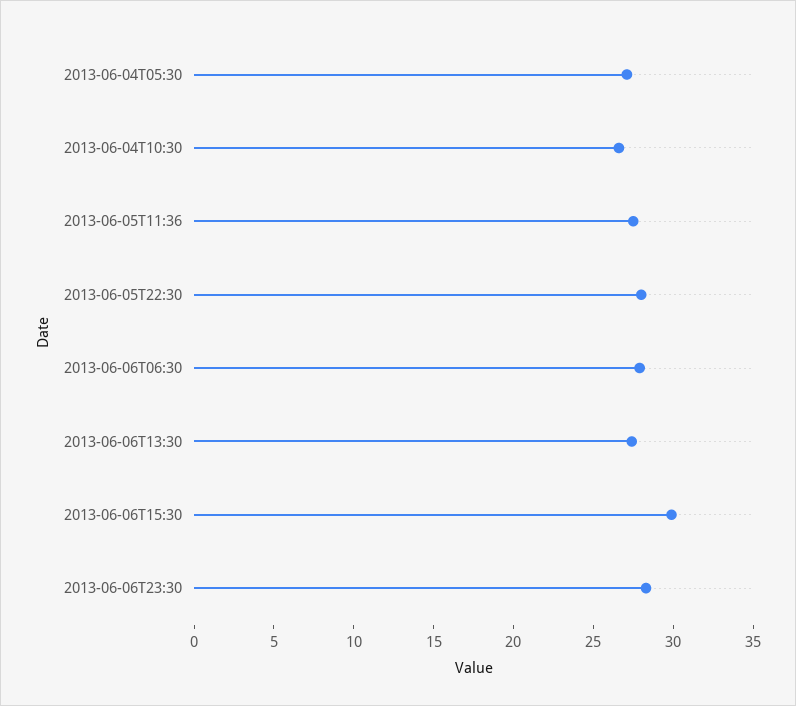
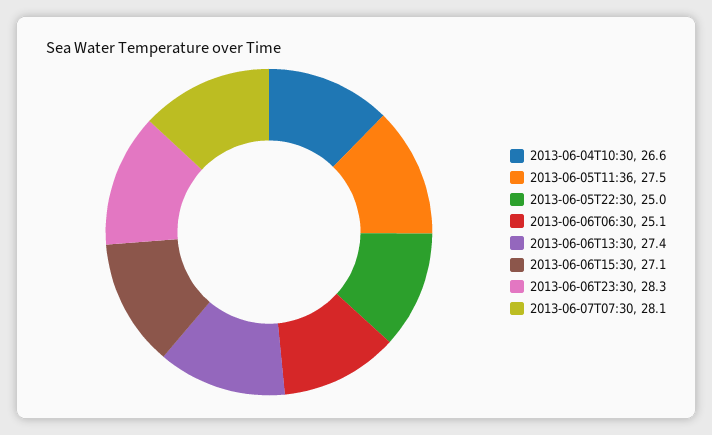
2013-06-04T05:30: 27 -> none
2013-06-05T22:30: 28 -> 25
2013-06-06T06:30: 28 -> 25.1
2013-06-06T15:30: 30 -> 27.1
2013-06-07T07:30: none -> 28.1

